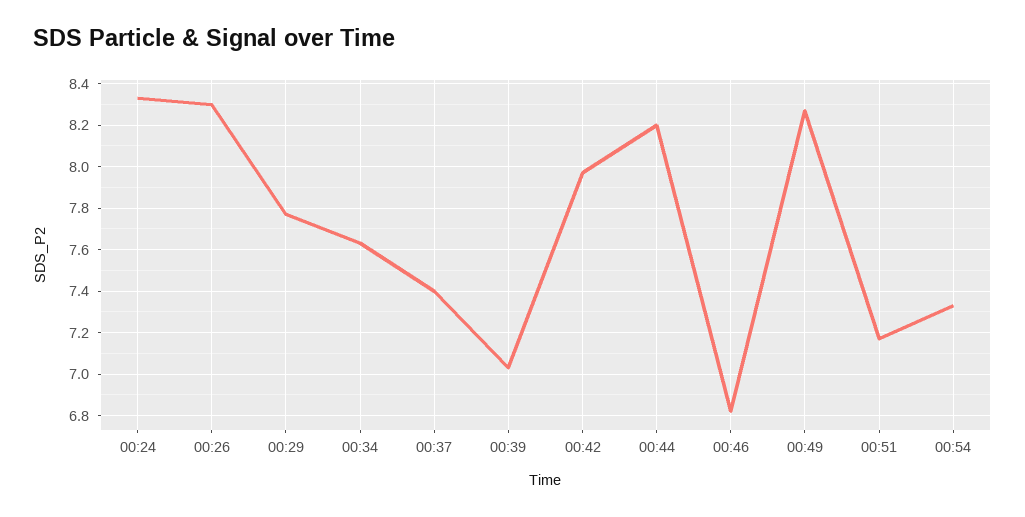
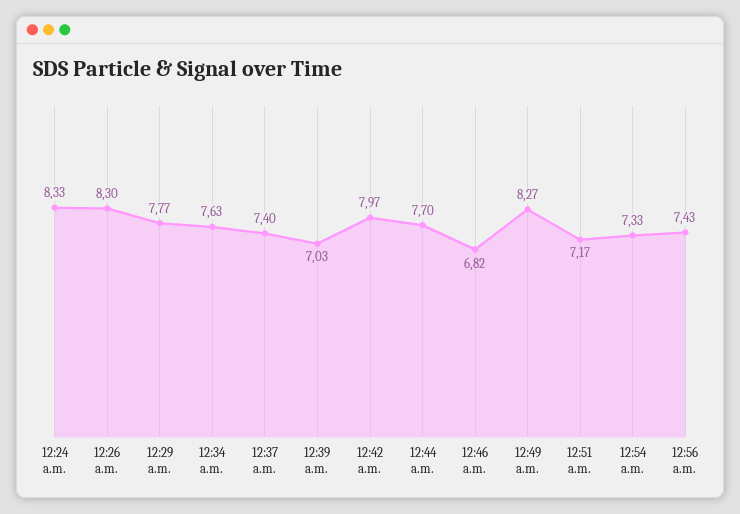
00:44: 8.2 -> 7.7
12:56 a.m.: none -> 7.43

